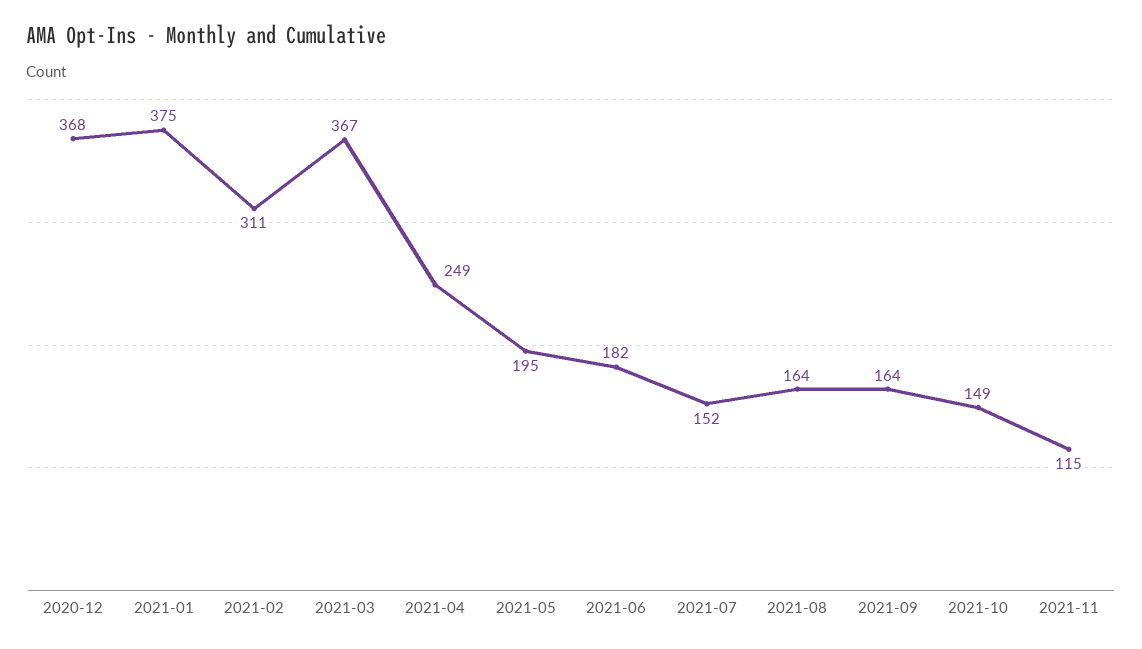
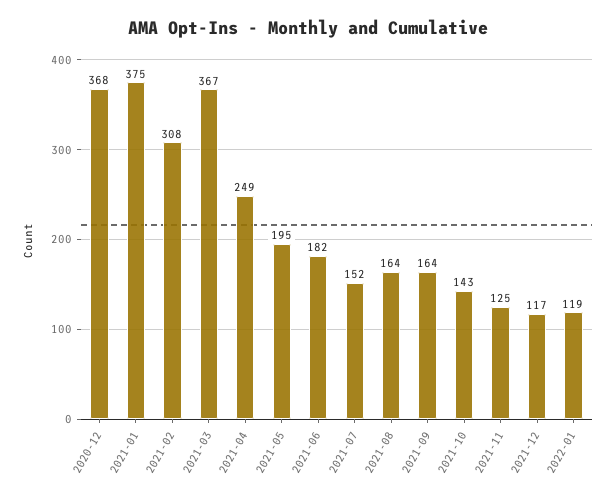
2021-02: 311 -> 308
2021-10: 149 -> 143
2021-11: 115 -> 125
2021-12: none -> 117
2022-01: none -> 119

